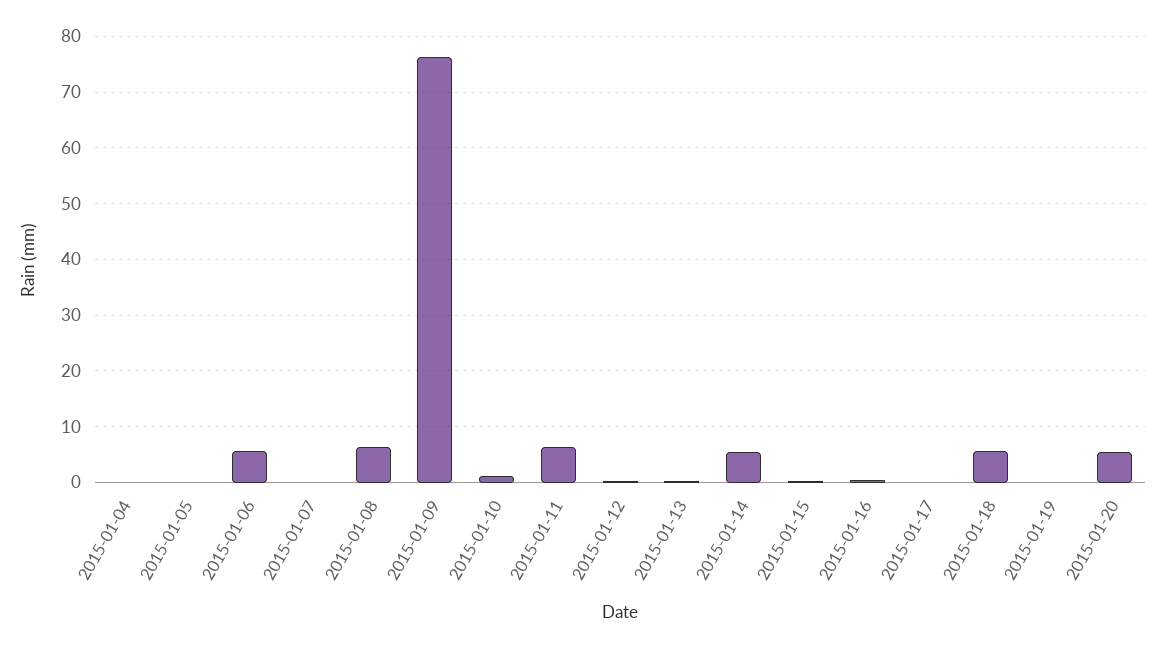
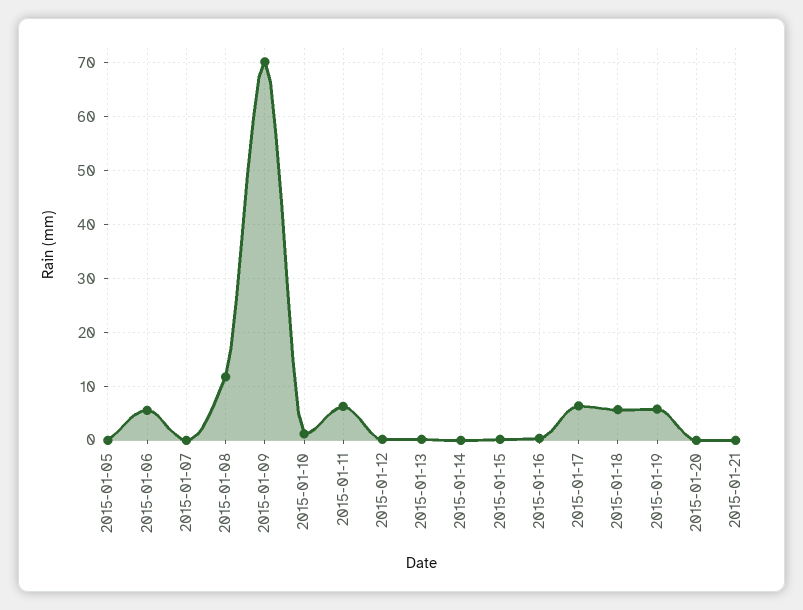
2015-01-04: 0 -> none
2015-01-08: 6 -> 12
2015-01-09: 76 -> 70
2015-01-14: 6 -> 0
2015-01-17: 0 -> 6
2015-01-19: 0 -> 6
2015-01-20: 6 -> 0
2015-01-21: none -> 0

